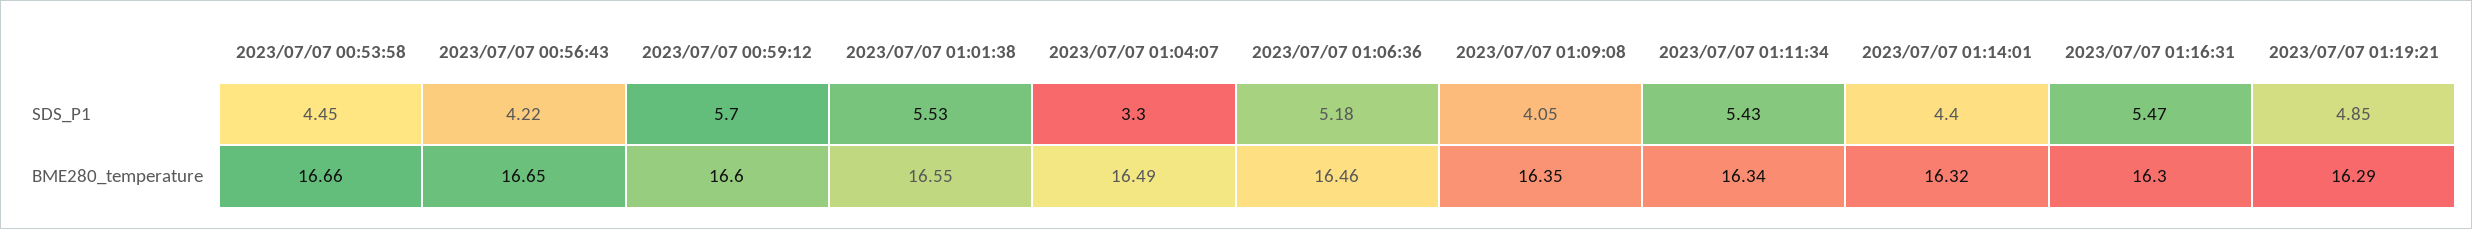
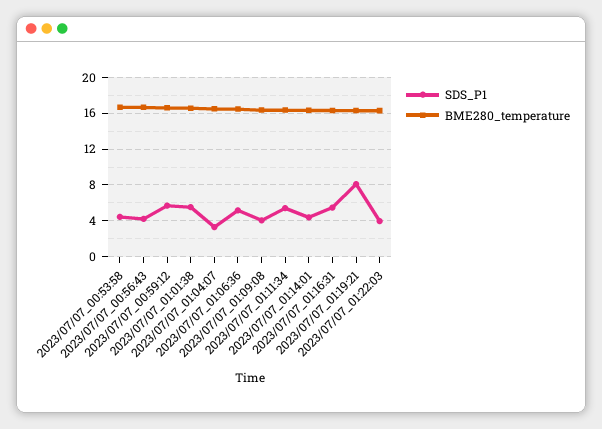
SDS_P1, 2023/07/07 01:19:21: 4.85 -> 8
SDS_P1, 2023/07/07_01:22:03: none -> 4
BME280_temperature, 2023/07/07_01:22:03: none -> 16

